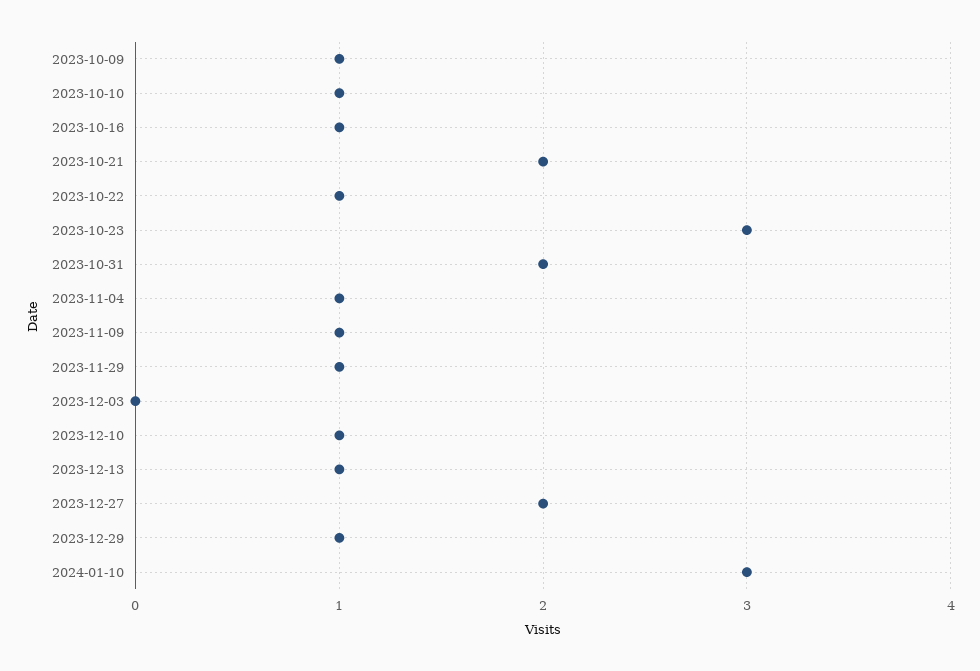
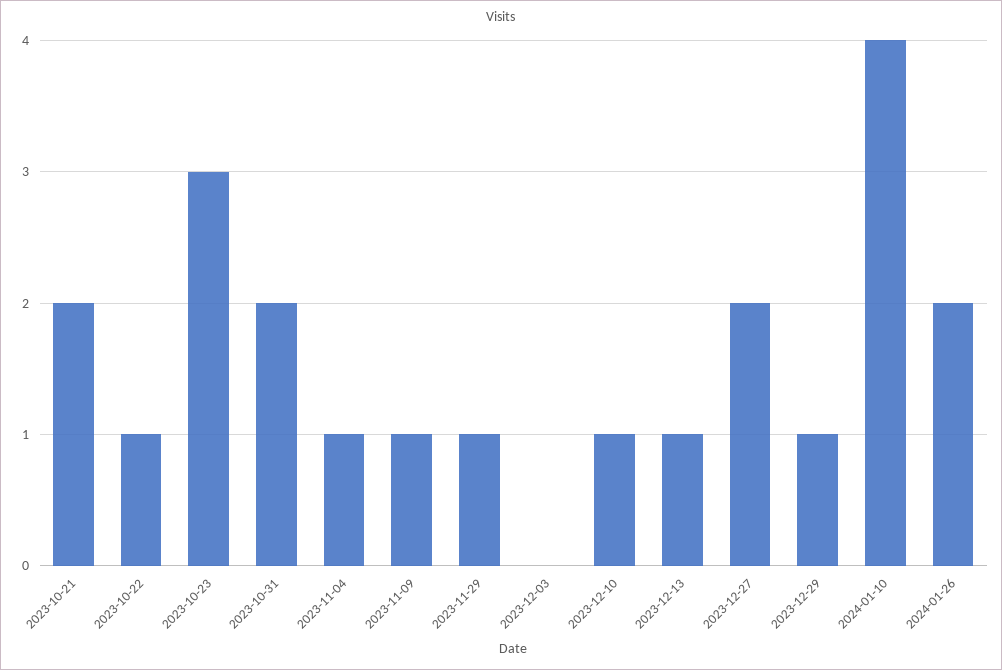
2023-10-09: 1 -> none
2023-10-10: 1 -> none
2023-10-16: 1 -> none
2024-01-10: 3 -> 4
2024-01-26: none -> 2

